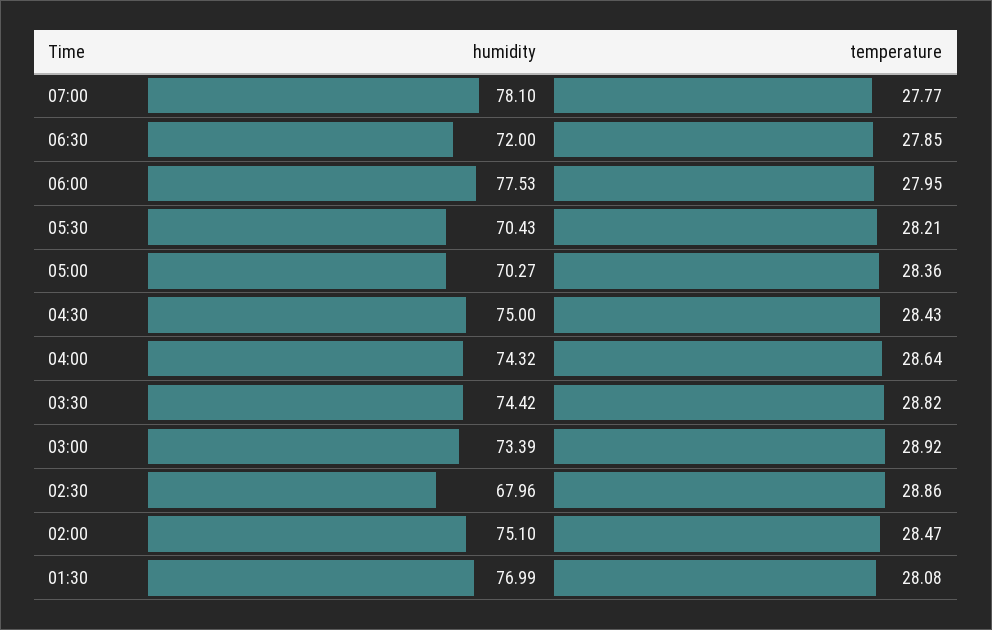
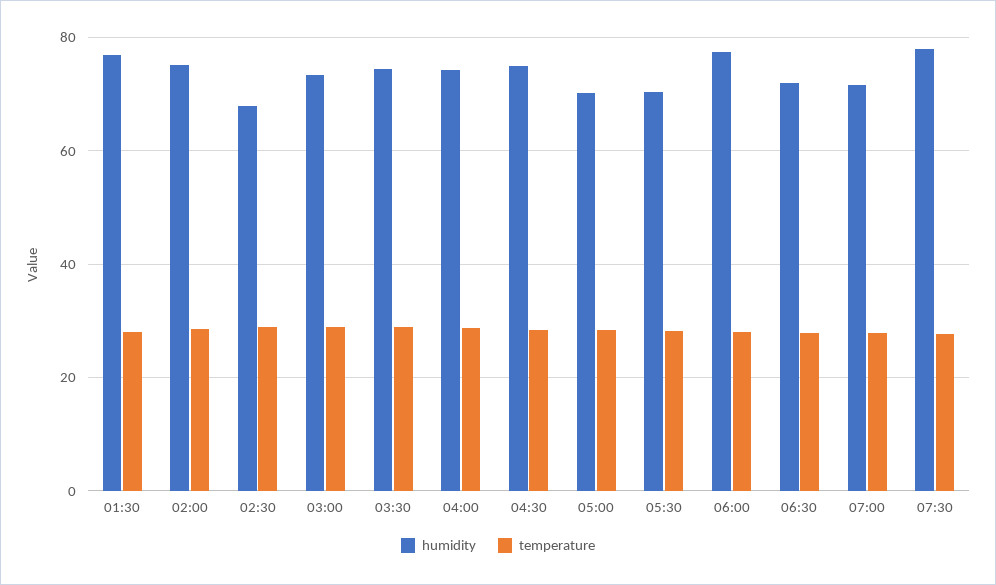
humidity, 07:00: 78.1 -> 72
humidity, 07:30: none -> 78
temperature, 07:30: none -> 28

